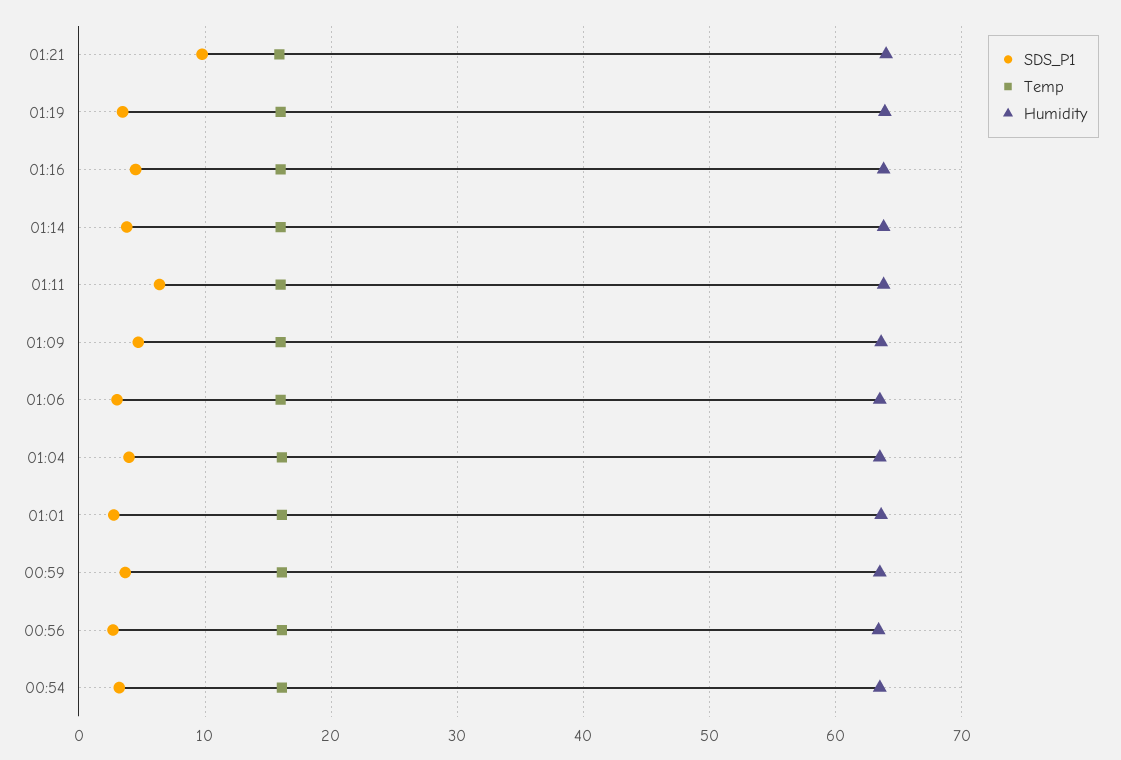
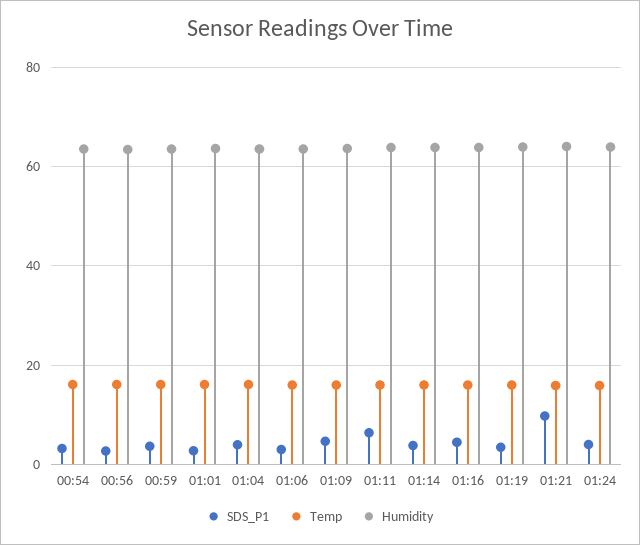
SDS_P1, 01:24: none -> 4
Temp, 01:24: none -> 16
Humidity, 01:24: none -> 64

